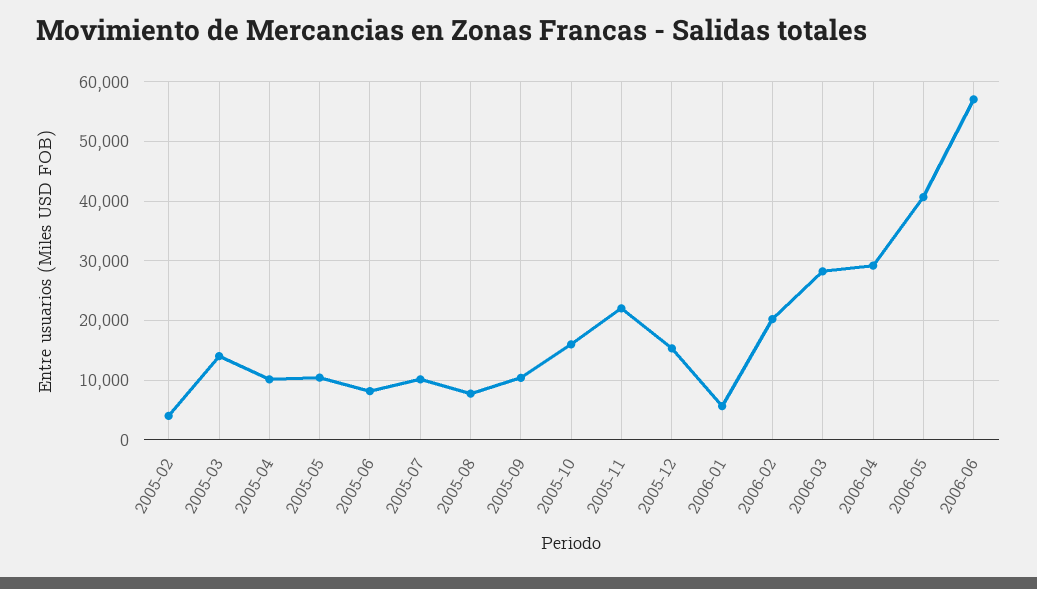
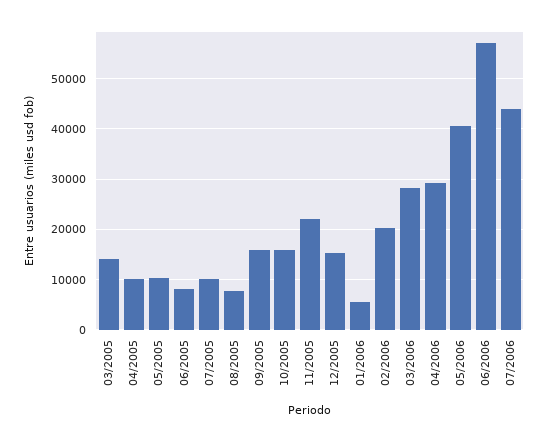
2005-02: 4000 -> none
2005-09: 10000 -> 16000
07/2006: none -> 44000

